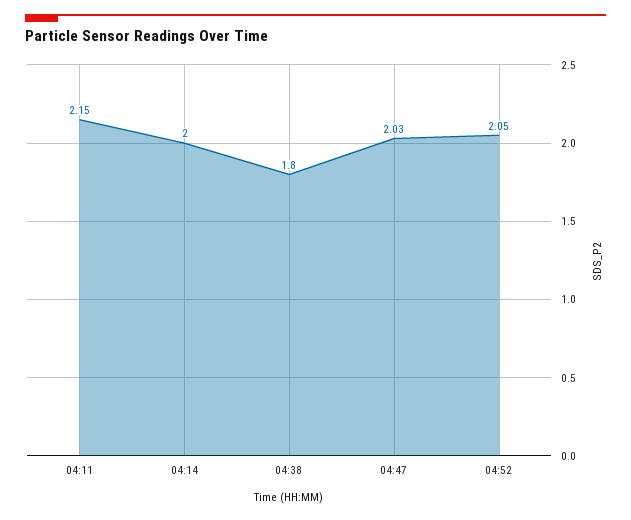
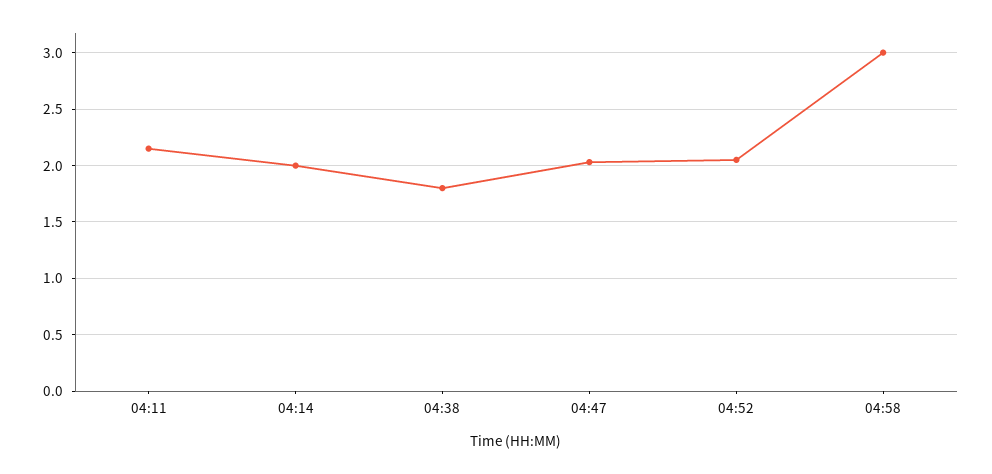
04:58: none -> 3

